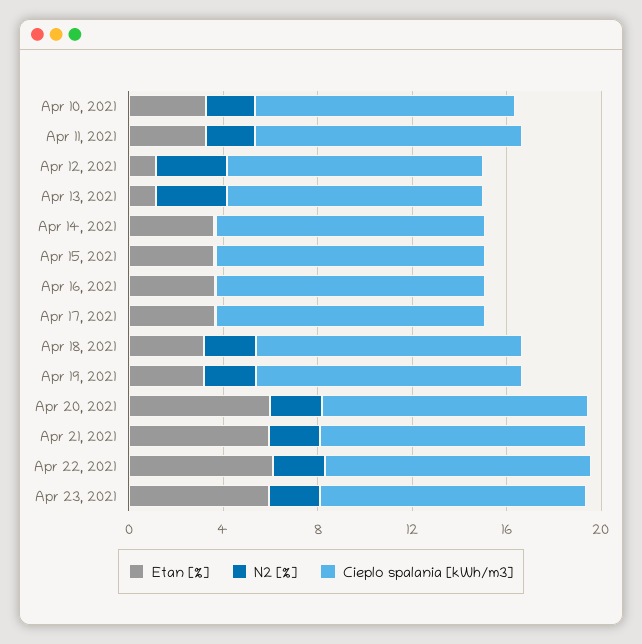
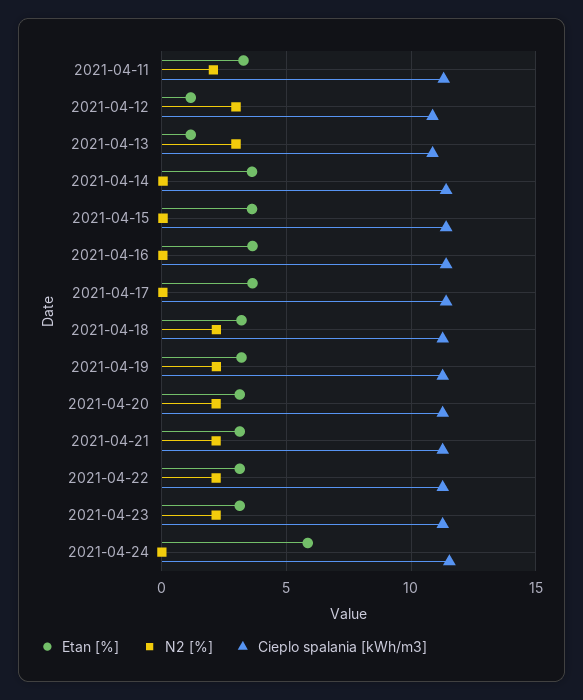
Etan [%], Apr 10, 2021: 3 -> none
N2 [%], Apr 10, 2021: 2 -> none
Cieplo spalania [kWh/m3], Apr 10, 2021: 11 -> none
Etan [%], Apr 20, 2021: 6 -> 3
Etan [%], Apr 21, 2021: 6 -> 3
Etan [%], Apr 22, 2021: 6 -> 3
Etan [%], Apr 23, 2021: 6 -> 3
Etan [%], 2021-04-24: none -> 6
N2 [%], 2021-04-24: none -> 0
Cieplo spalania [kWh/m3], 2021-04-24: none -> 11.5

